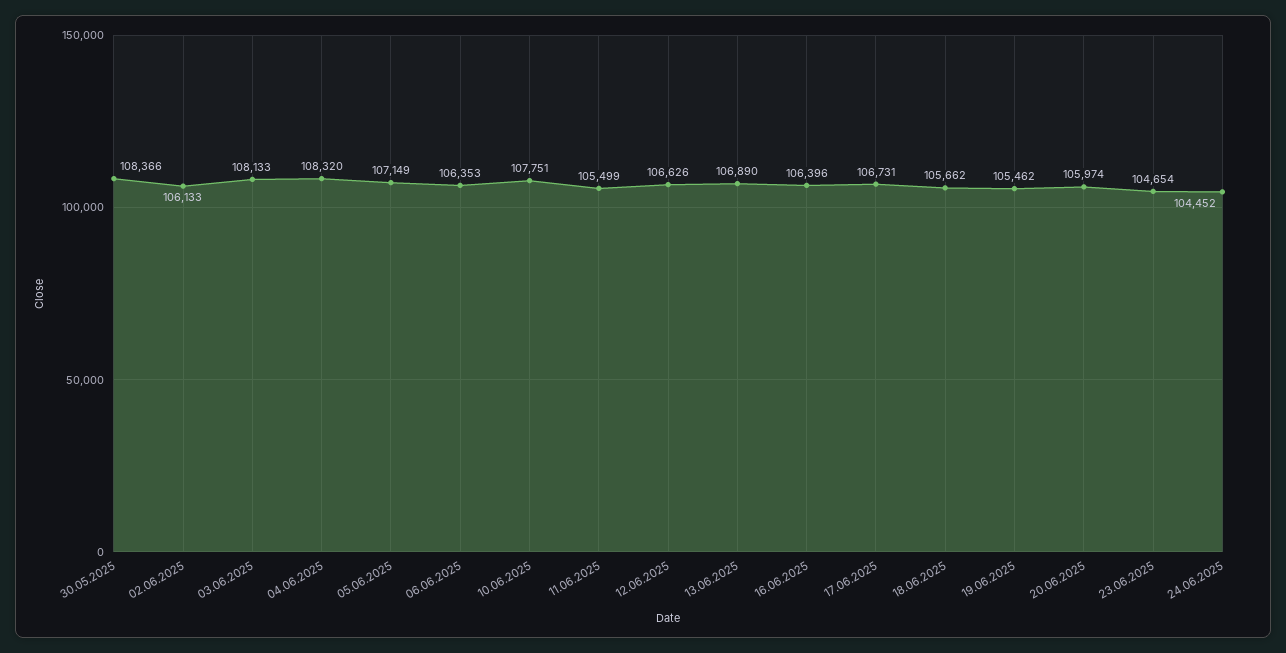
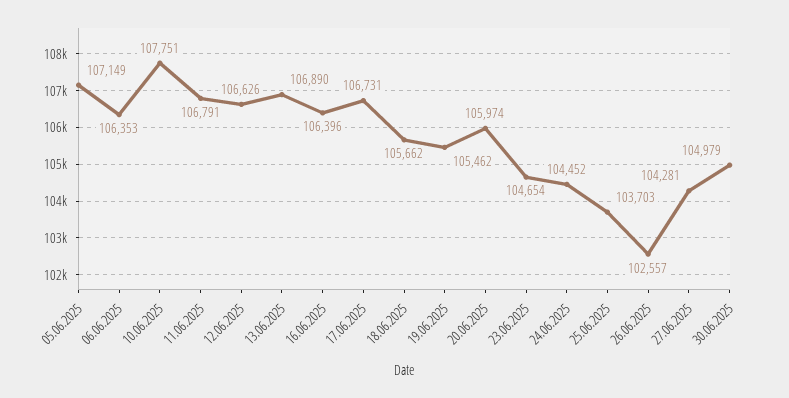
30.05.2025: 108366 -> none
02.06.2025: 106133 -> none
03.06.2025: 108133 -> none
04.06.2025: 108320 -> none
11.06.2025: 105499 -> 106791
25.06.2025: none -> 103703
26.06.2025: none -> 102557
27.06.2025: none -> 104281
30.06.2025: none -> 104979

